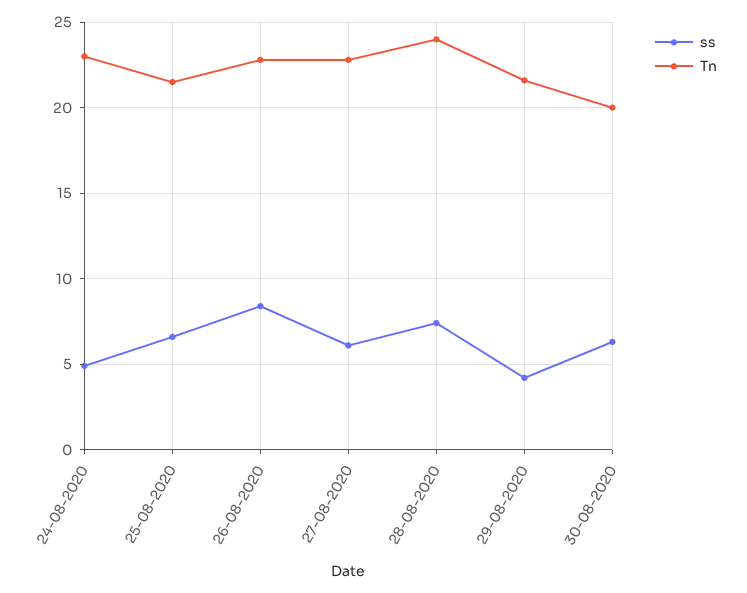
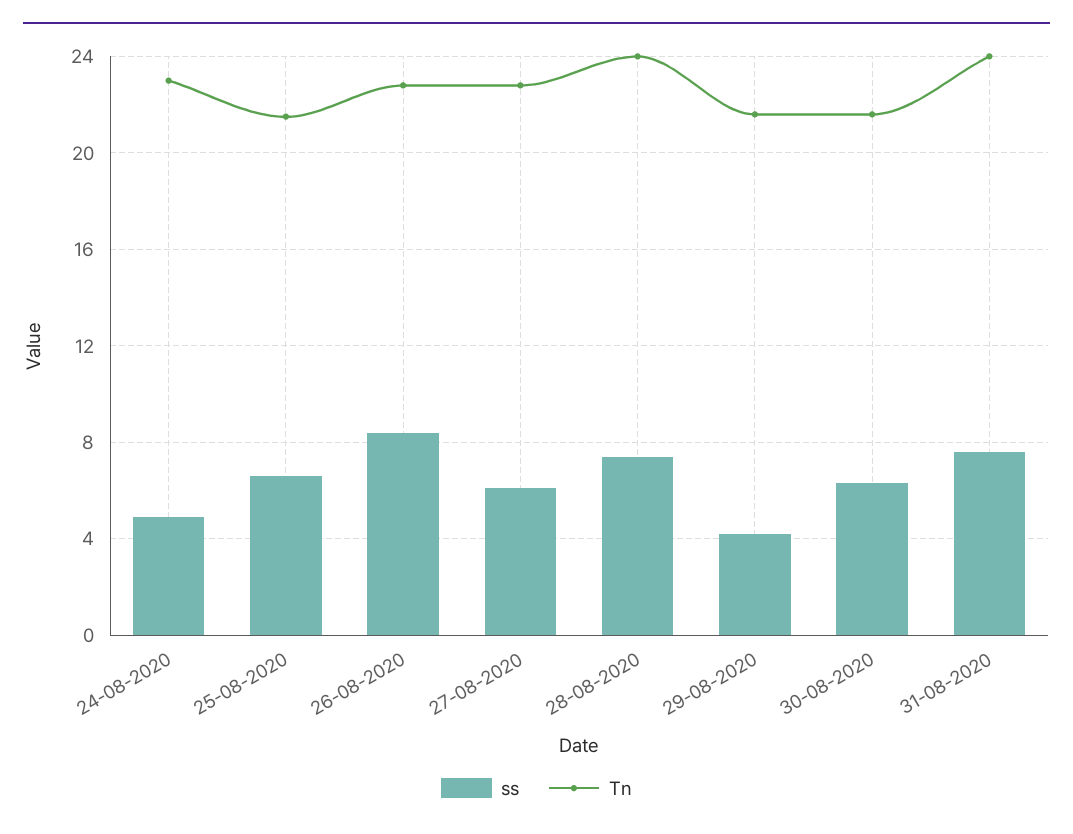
Tn, 30-08-2020: 20 -> 21.5
ss, 31-08-2020: none -> 7.5
Tn, 31-08-2020: none -> 24

